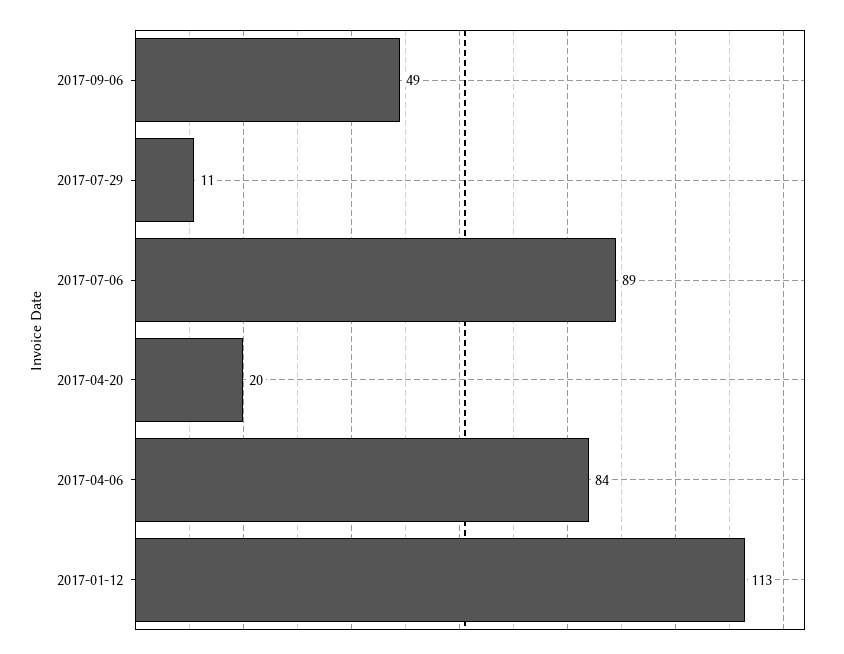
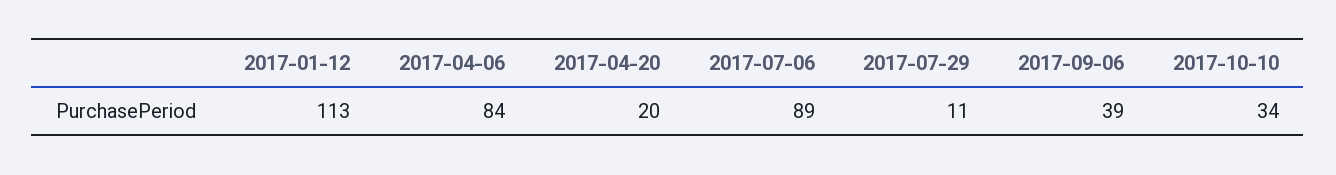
2017-09-06: 49 -> 39
2017-10-10: none -> 34

